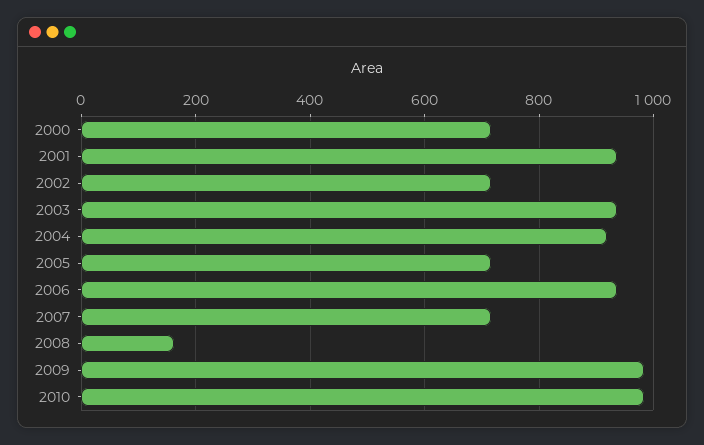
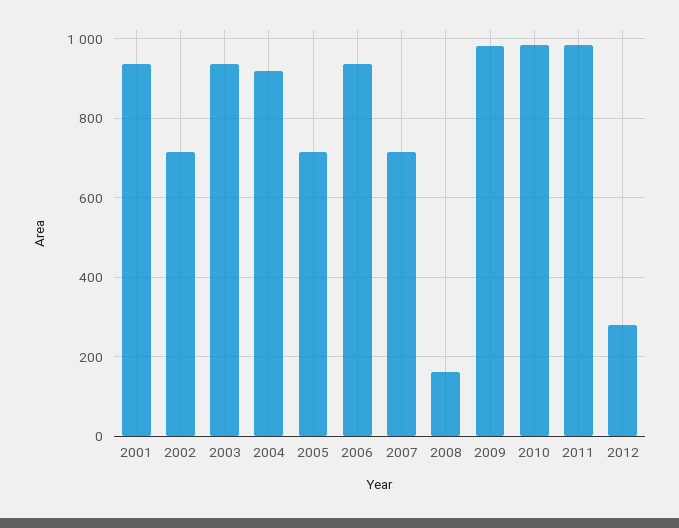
2000: 720 -> none
2011: none -> 980
2012: none -> 280

